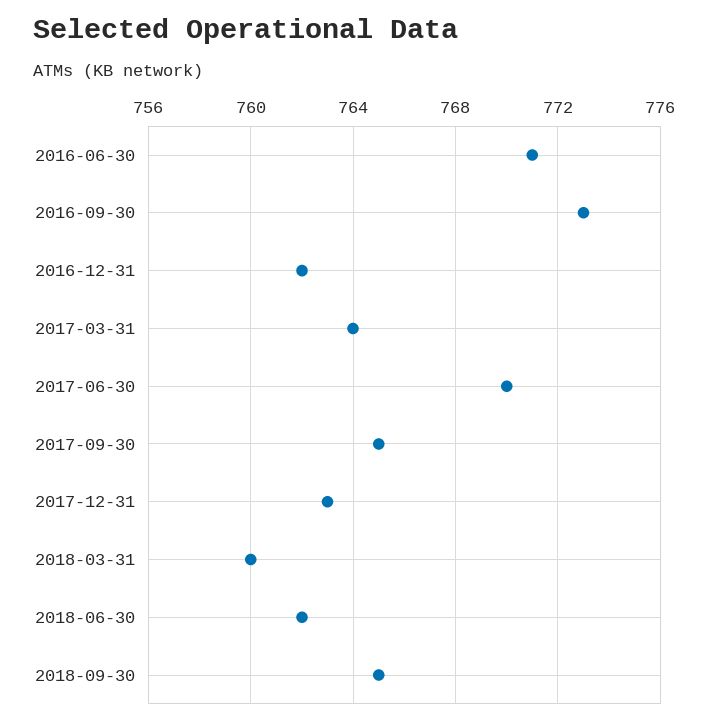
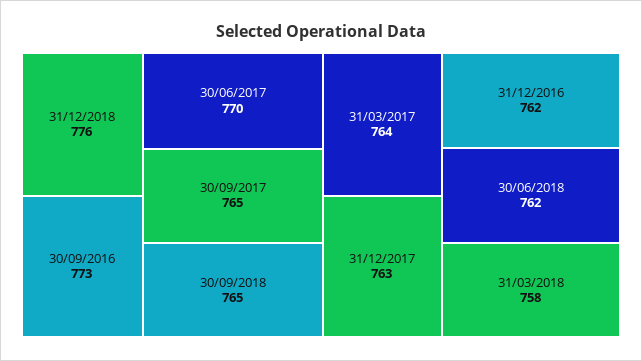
2016-06-30: 771 -> none
2018-03-31: 760 -> 758
31/12/2018: none -> 776

